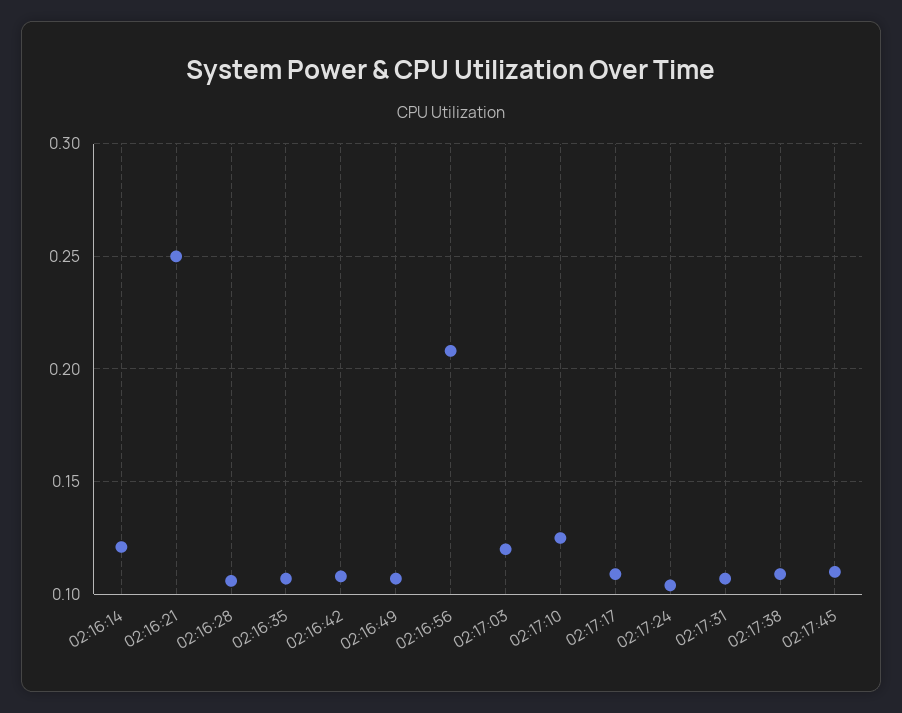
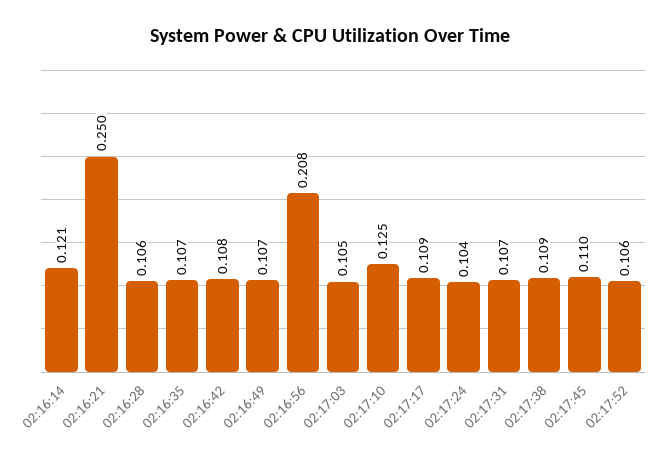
02:17:03: 0.12 -> 0.105
02:17:52: none -> 0.106

